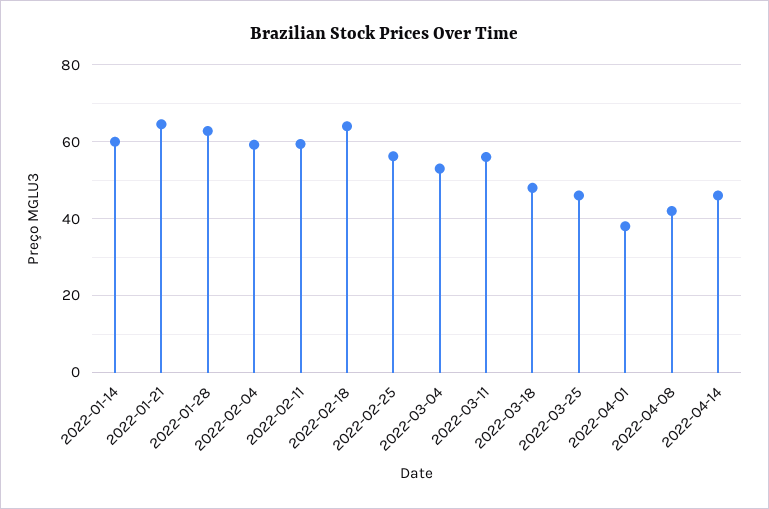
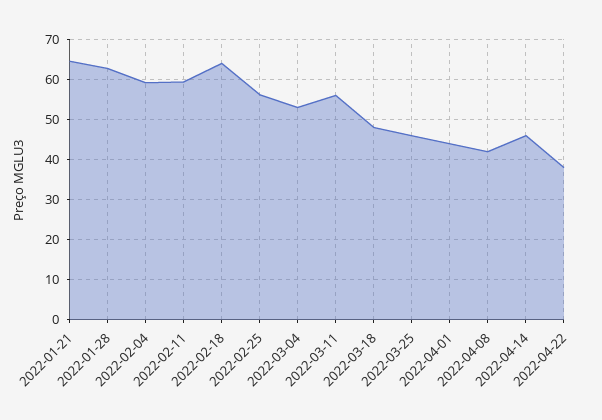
2022-01-14: 60 -> none
2022-04-01: 38 -> 44
2022-04-22: none -> 38

